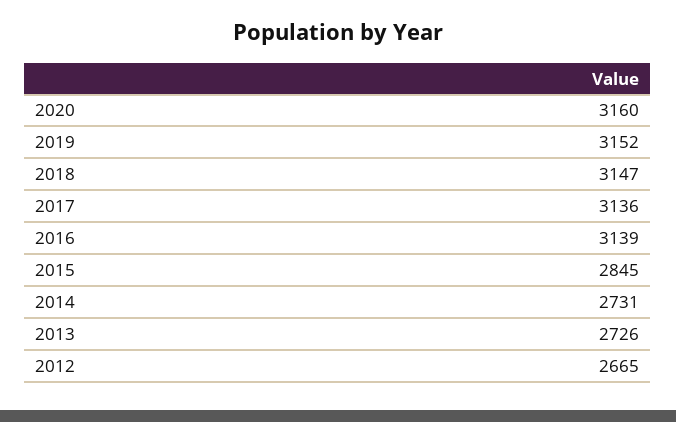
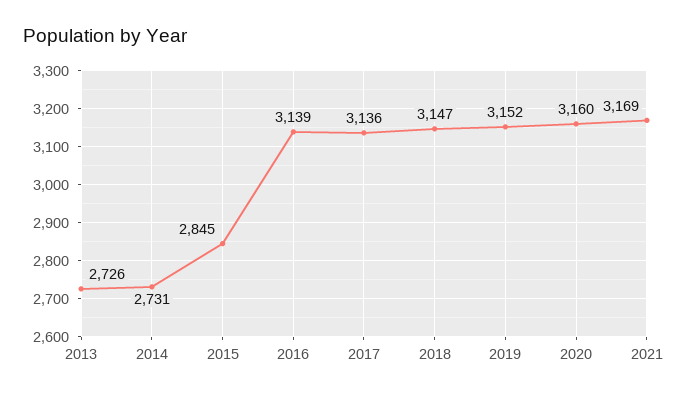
2012: 2665 -> none
2021: none -> 3169

